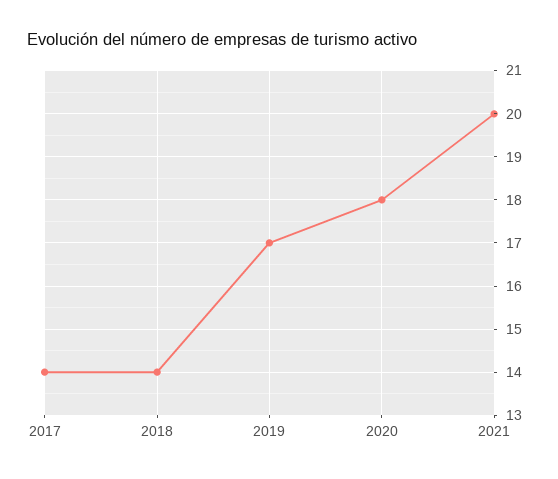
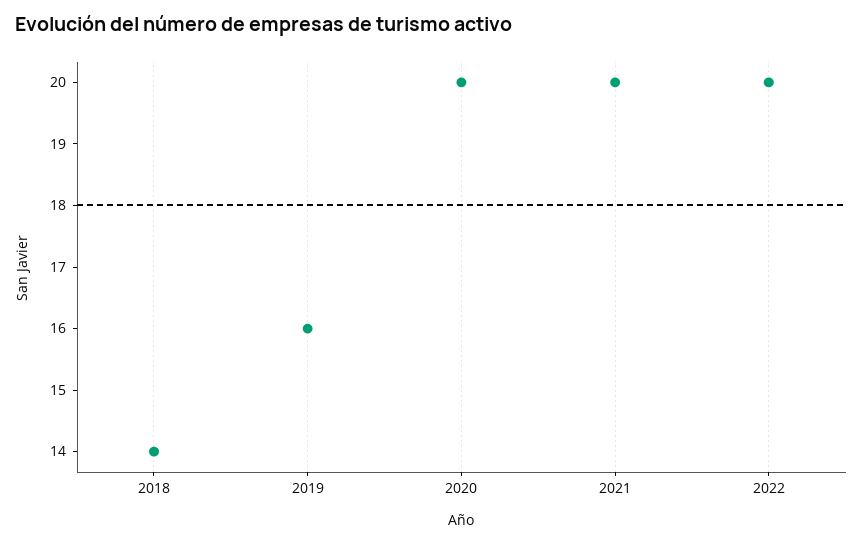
2017: 14 -> none
2019: 17 -> 16
2020: 18 -> 20
2022: none -> 20

